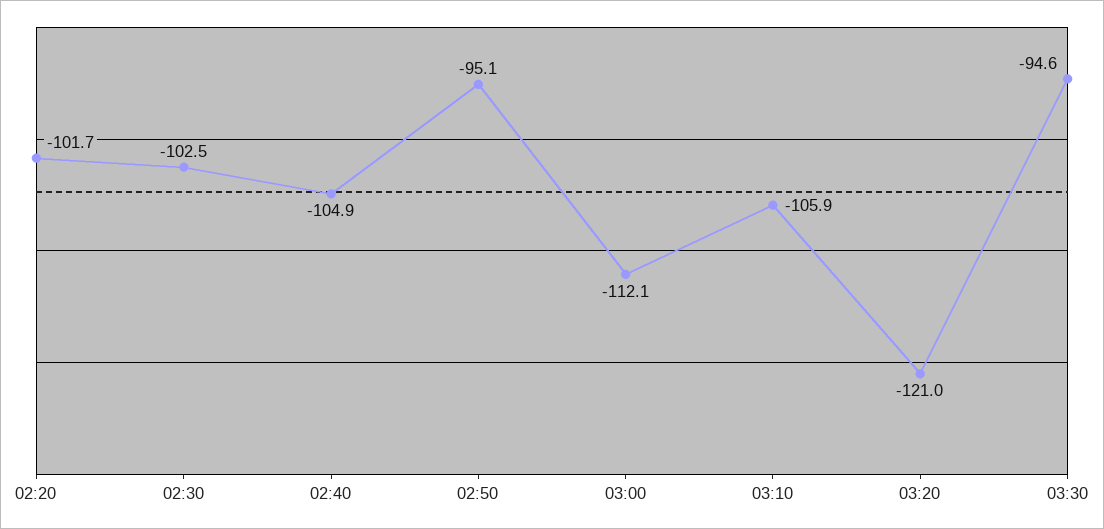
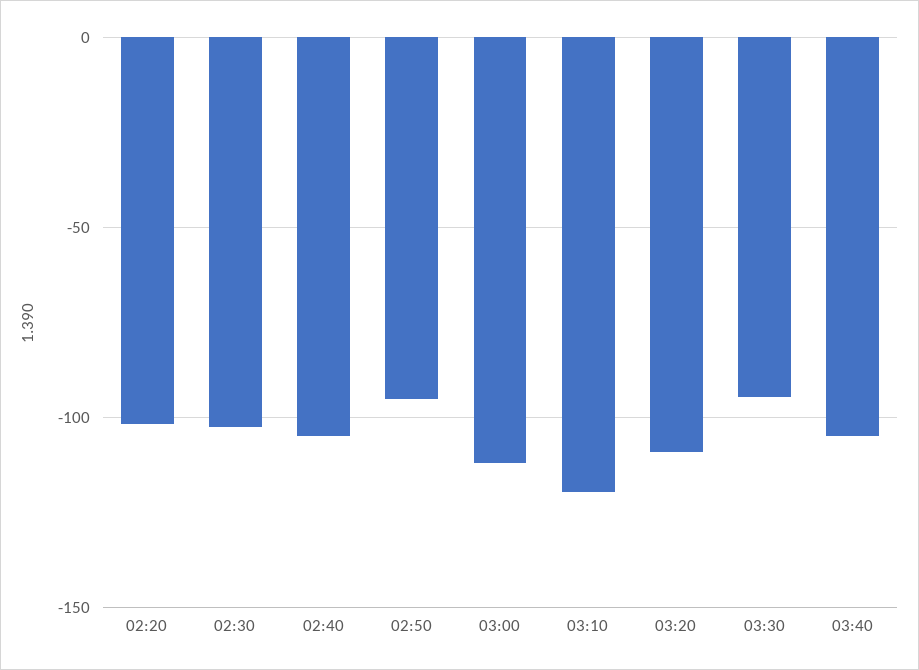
03:10: -105.9 -> -120
03:20: -121 -> -110
03:40: none -> -105

